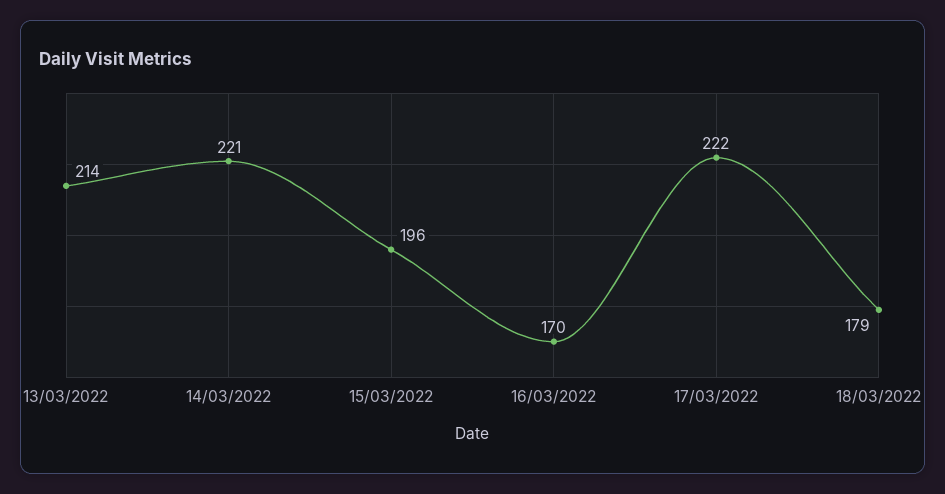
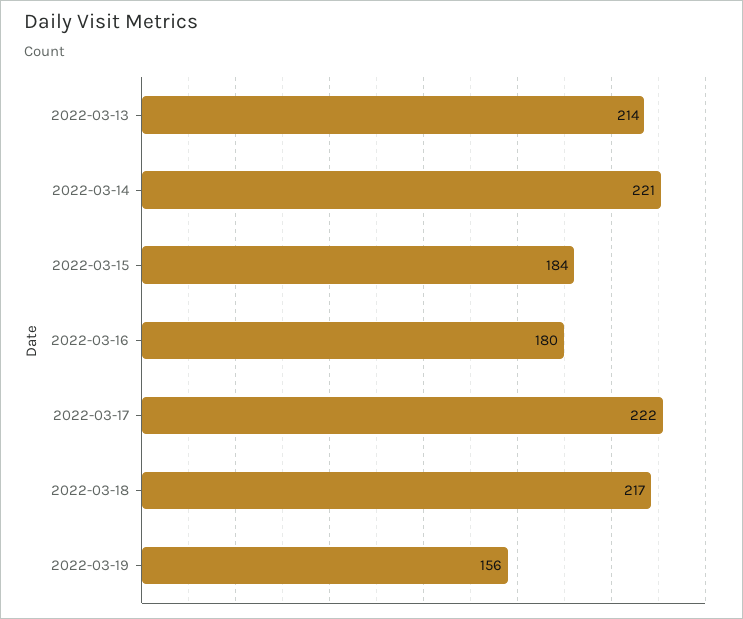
15/03/2022: 196 -> 184
16/03/2022: 170 -> 180
18/03/2022: 179 -> 217
2022-03-19: none -> 156

